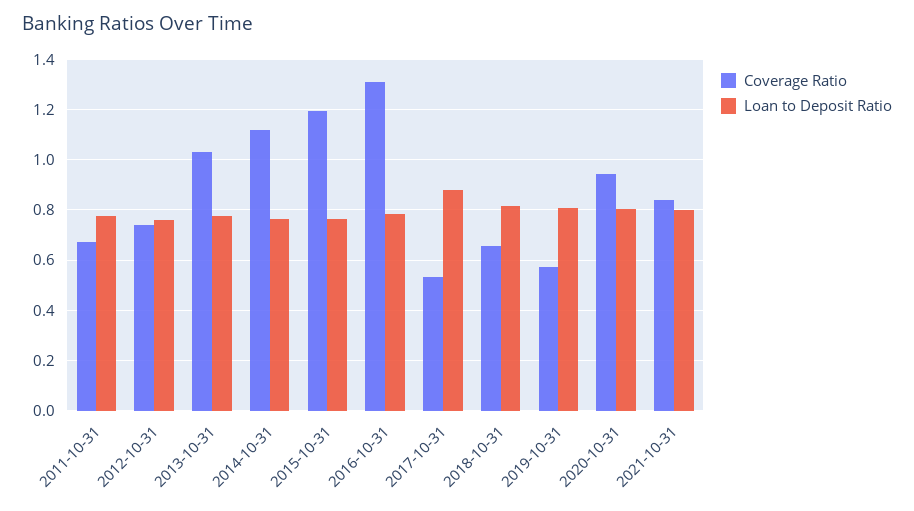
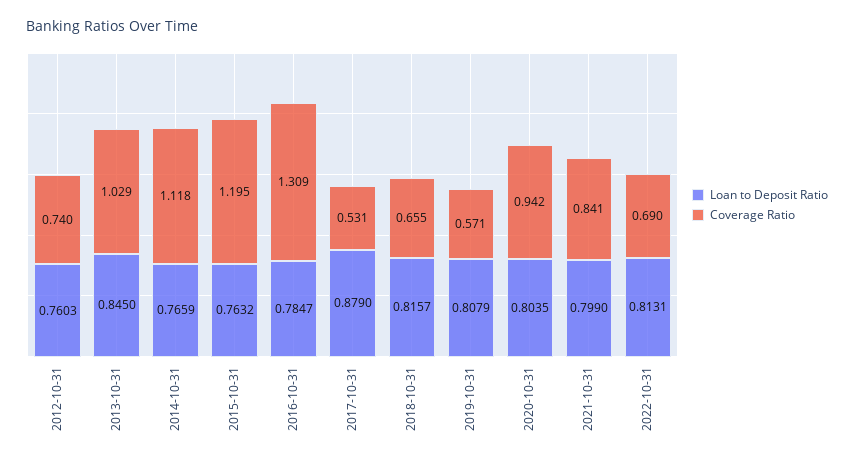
Coverage Ratio, 2011-10-31: 0.675 -> none
Loan to Deposit Ratio, 2011-10-31: 0.775 -> none
Loan to Deposit Ratio, 2013-10-31: 0.775 -> 0.845
Loan to Deposit Ratio, 2022-10-31: none -> 0.8131
Coverage Ratio, 2022-10-31: none -> 0.69

